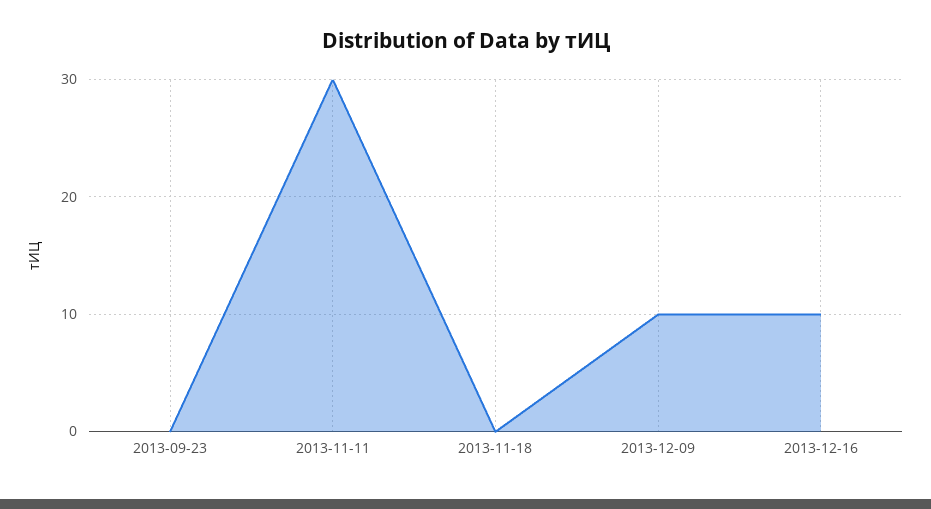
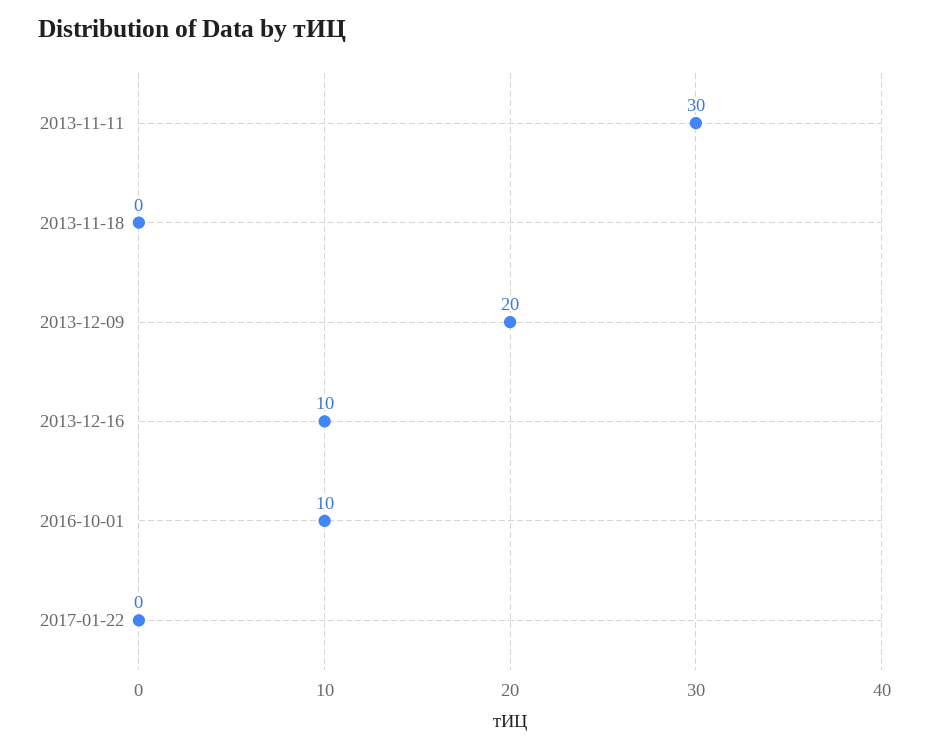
2013-09-23: 0 -> none
2013-12-09: 10 -> 20
2016-10-01: none -> 10
2017-01-22: none -> 0

